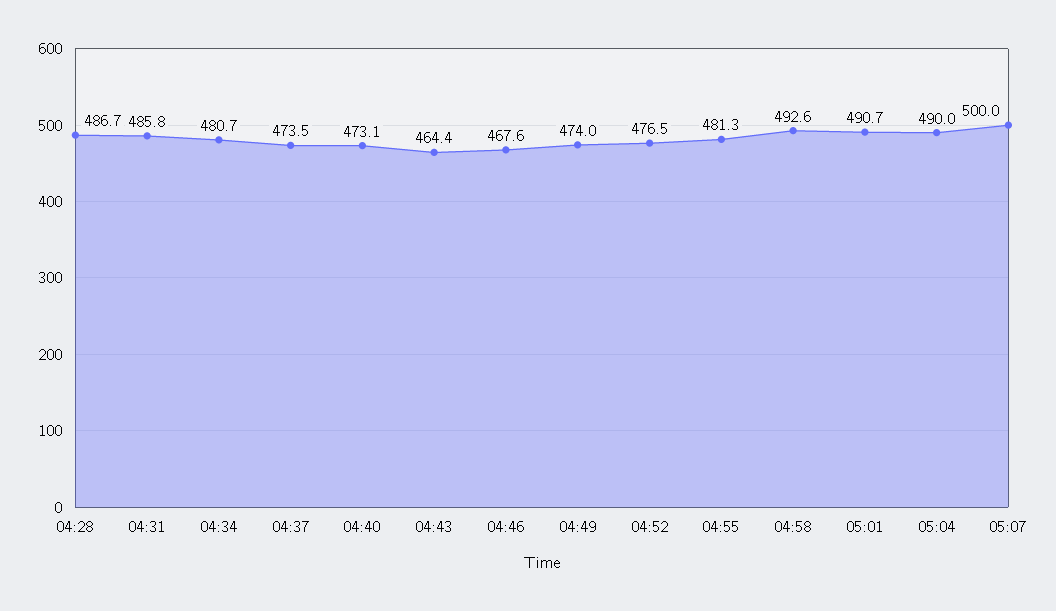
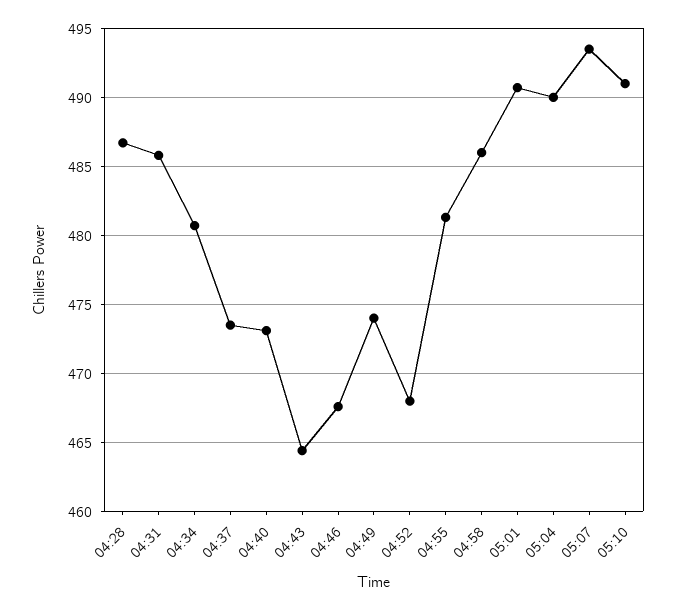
04:52: 476.5 -> 468
04:58: 492.6 -> 486
05:07: 500 -> 493.5
05:10: none -> 491

